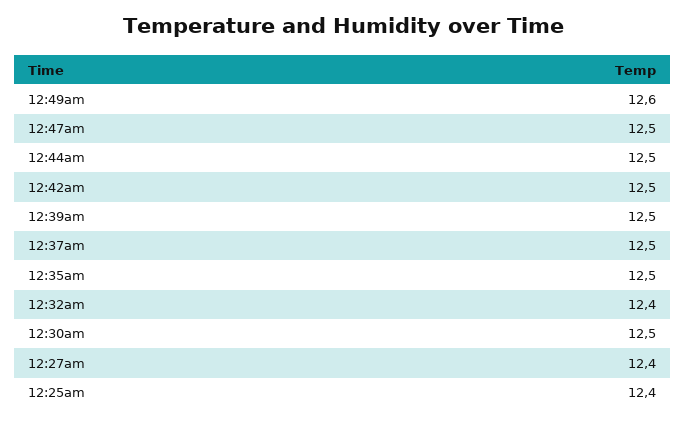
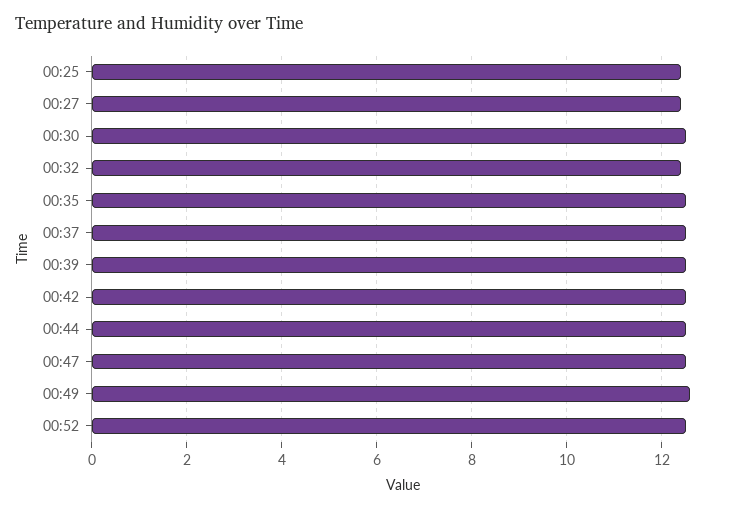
00:52: none -> 12.5

